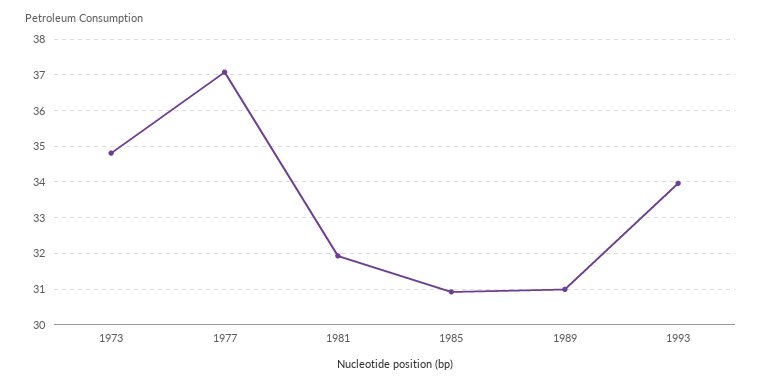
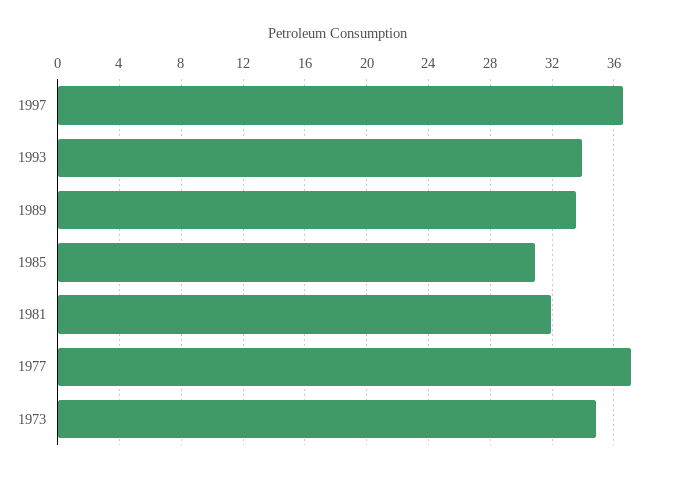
1989: 31 -> 33.5
1997: none -> 36.5

